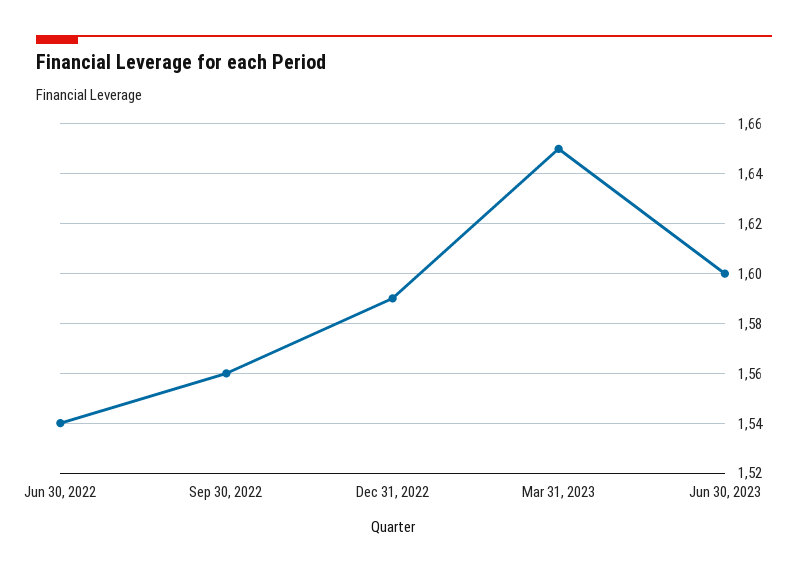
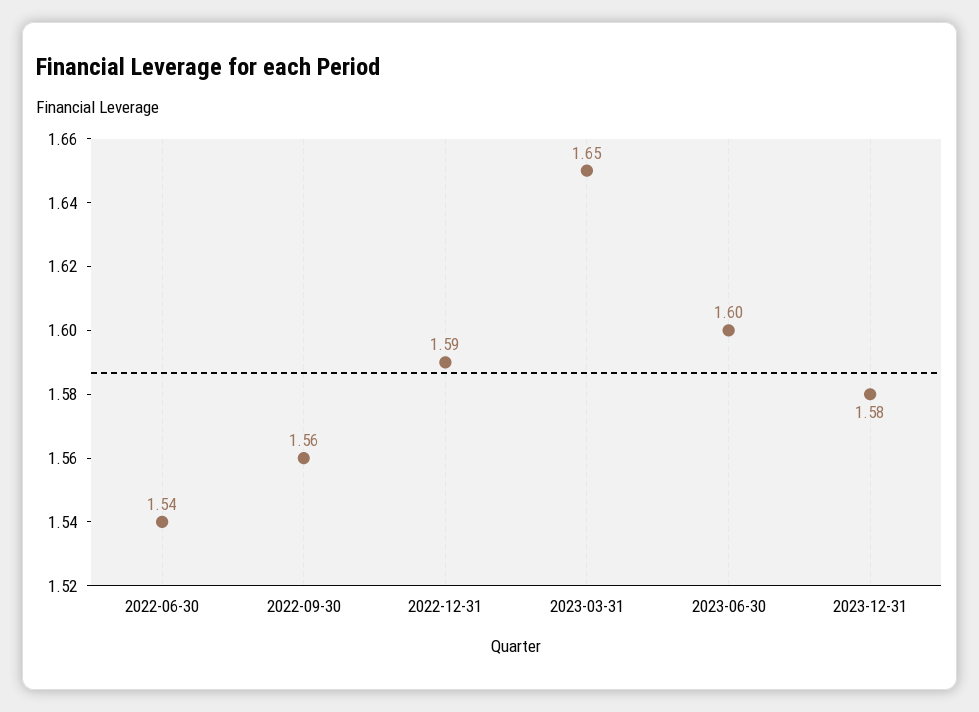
2023-12-31: none -> 1.58

